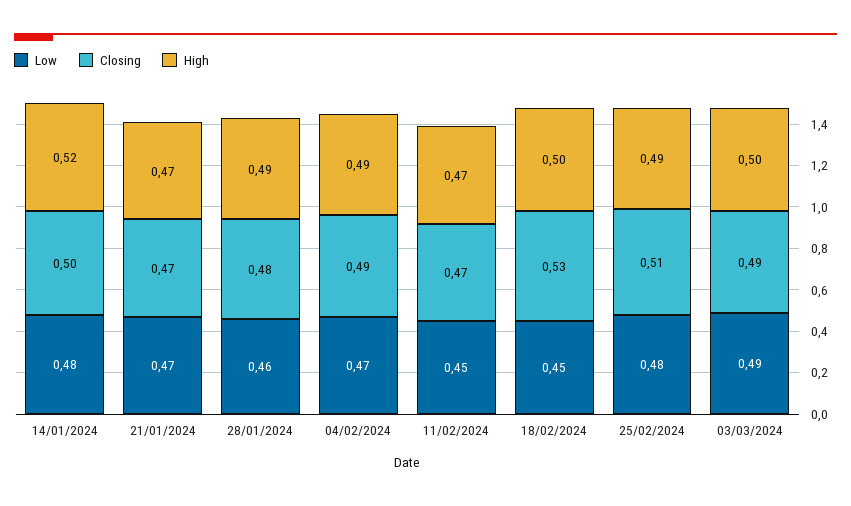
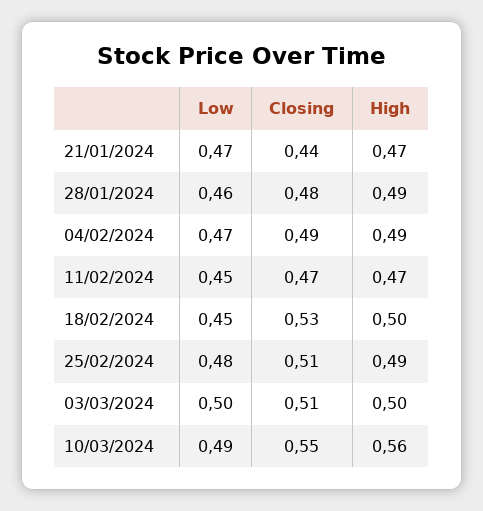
Low, 14/01/2024: 0.48 -> none
Closing, 14/01/2024: 0.5 -> none
High, 14/01/2024: 0.52 -> none
Closing, 21/01/2024: 0.47 -> 0.44
Low, 03/03/2024: 0.49 -> 0.5
Closing, 03/03/2024: 0.49 -> 0.51
Low, 10/03/2024: none -> 0.49
Closing, 10/03/2024: none -> 0.55
High, 10/03/2024: none -> 0.56

